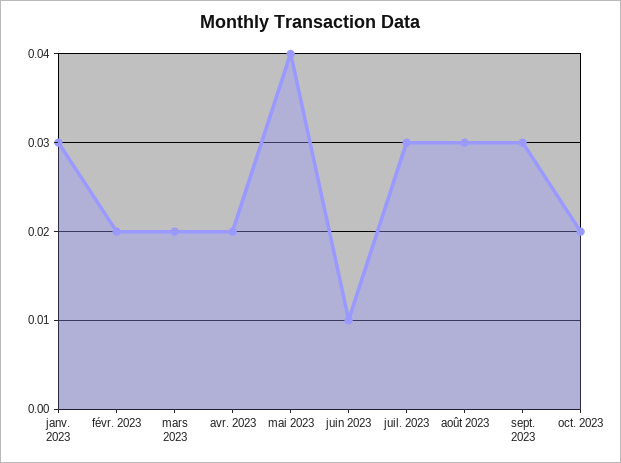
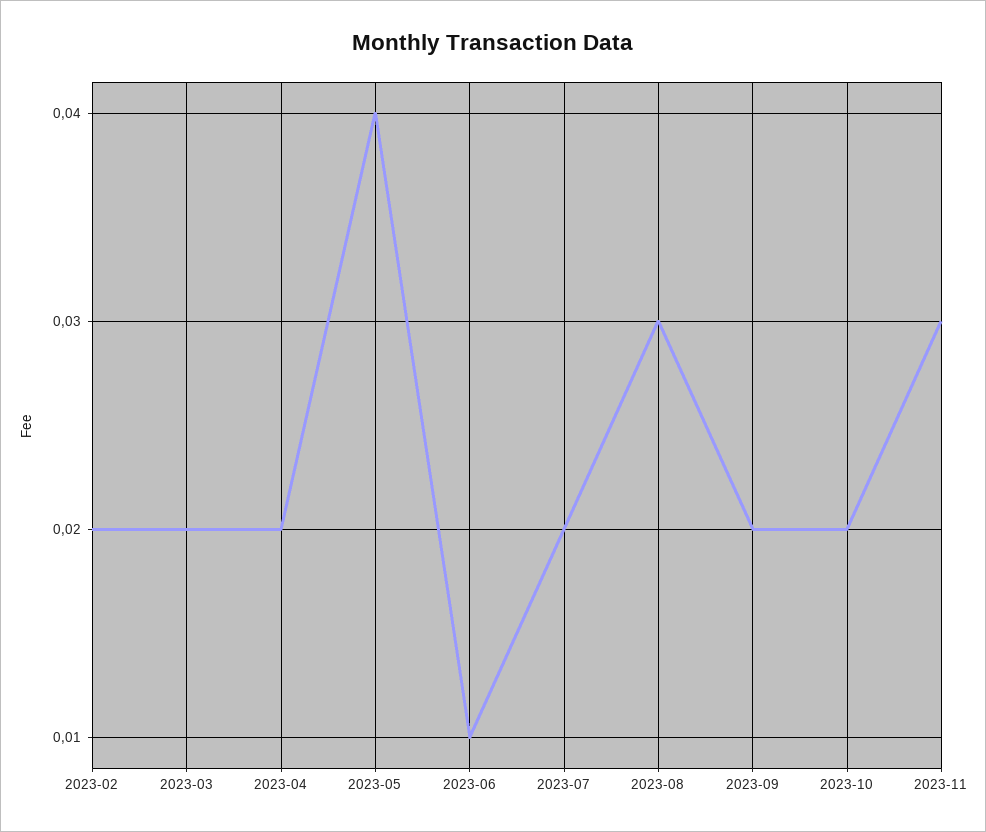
janv. 2023: 0.03 -> none
juil. 2023: 0.03 -> 0.02
sept. 2023: 0.03 -> 0.02
2023-11: none -> 0.03

